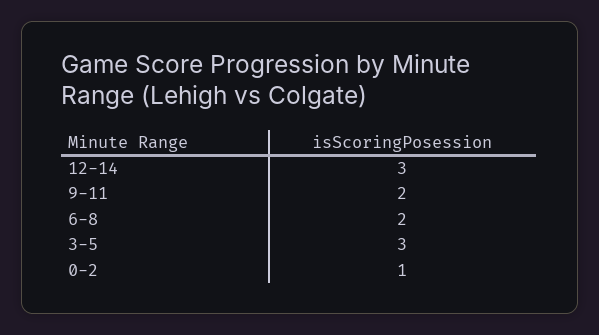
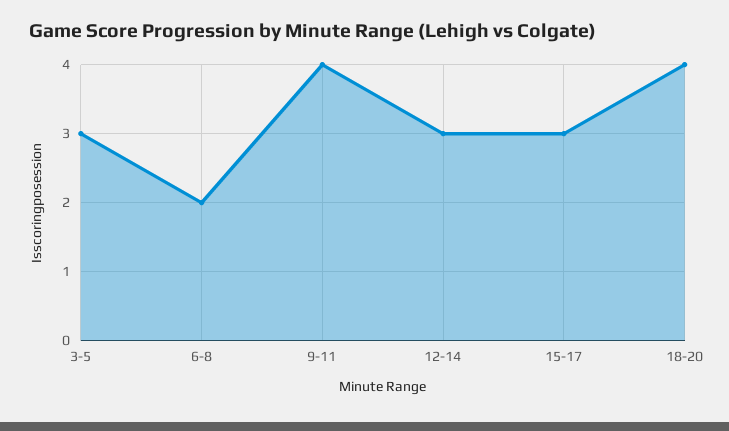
9-11: 2 -> 4
0-2: 1 -> none
15-17: none -> 3
18-20: none -> 4

